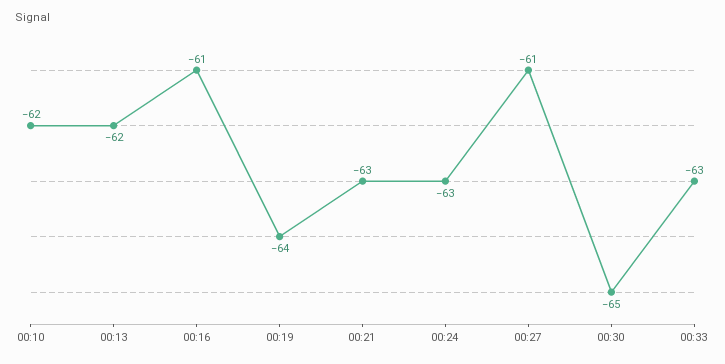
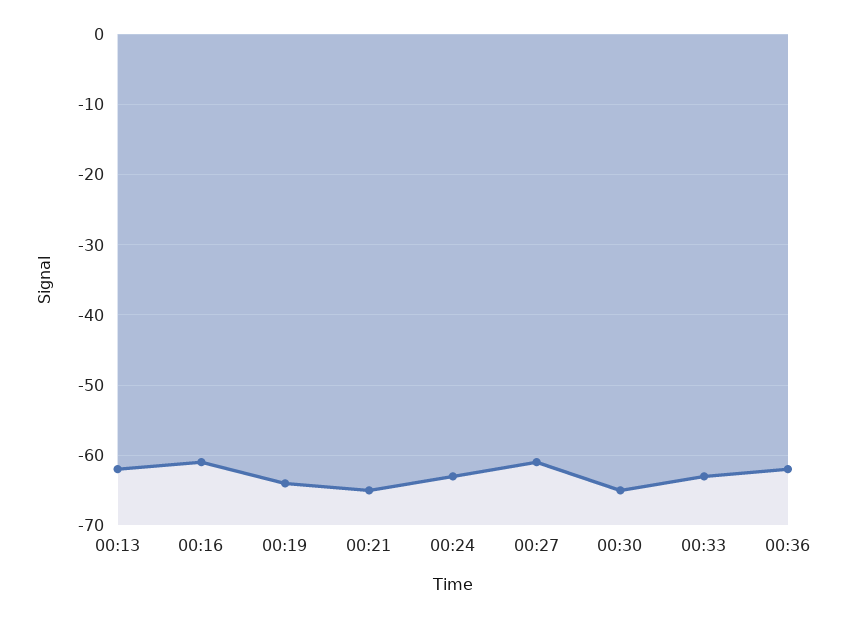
00:10: -62 -> none
00:21: -63 -> -65
00:36: none -> -62

